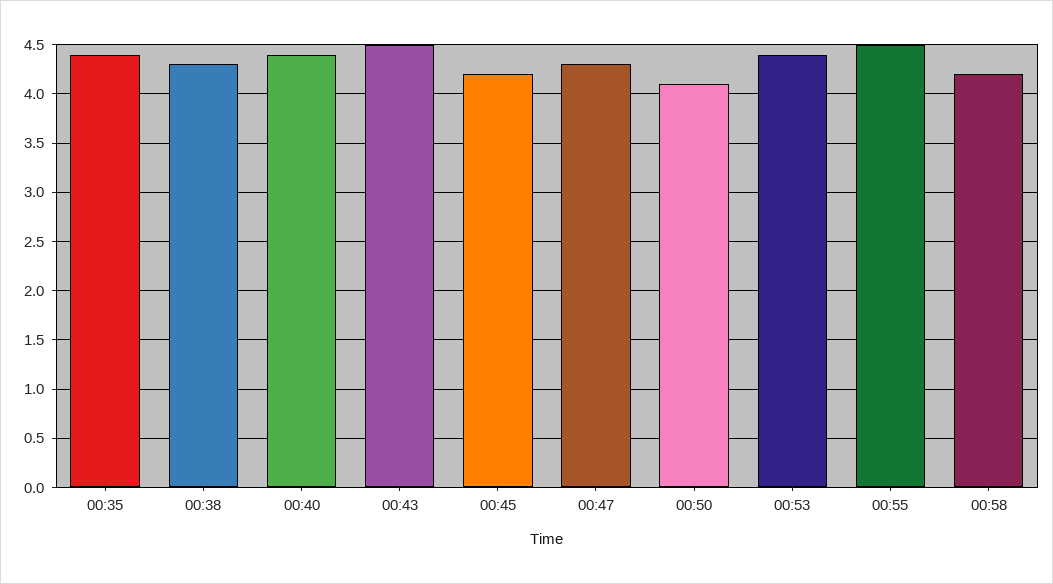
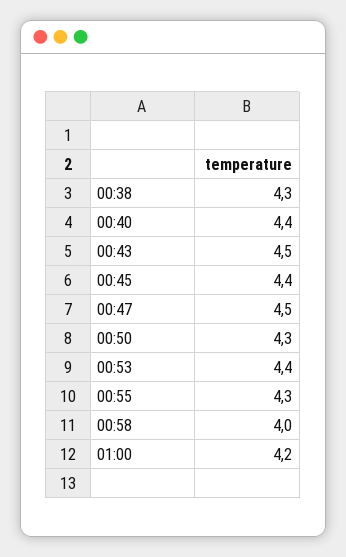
00:35: 4.4 -> none
00:45: 4.2 -> 4.4
00:47: 4.3 -> 4.5
00:50: 4.1 -> 4.3
00:55: 4.5 -> 4.3
00:58: 4.2 -> 4
01:00: none -> 4.2

